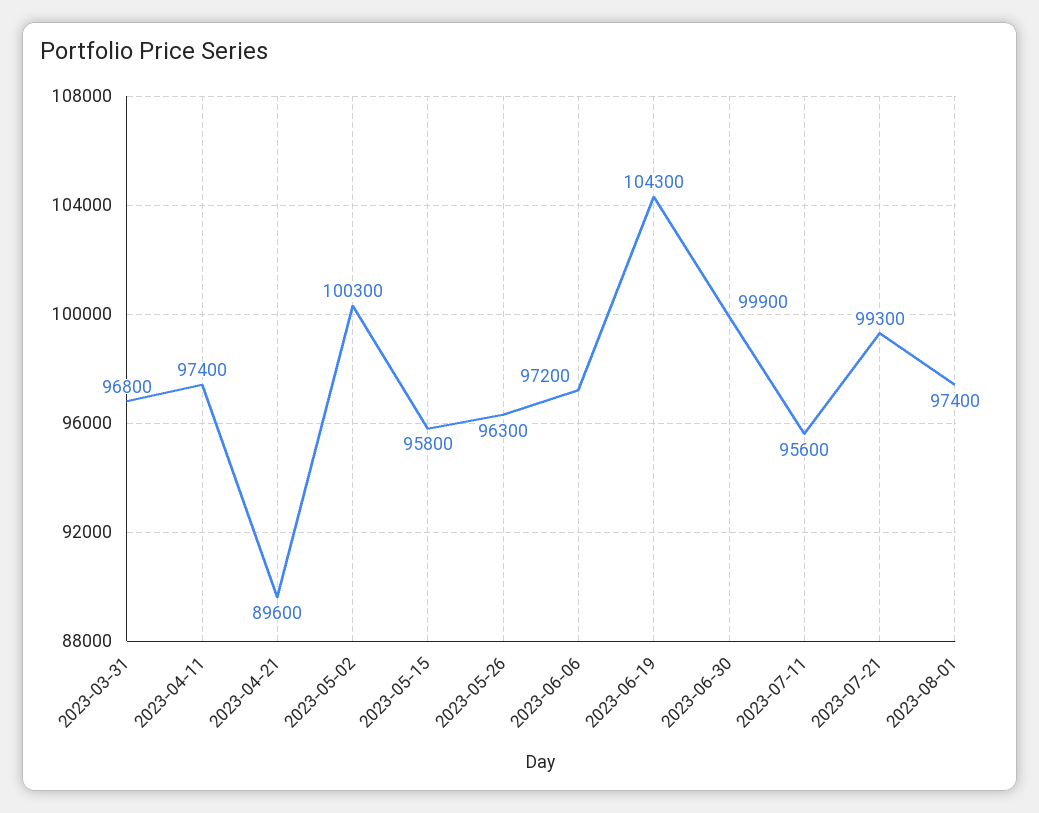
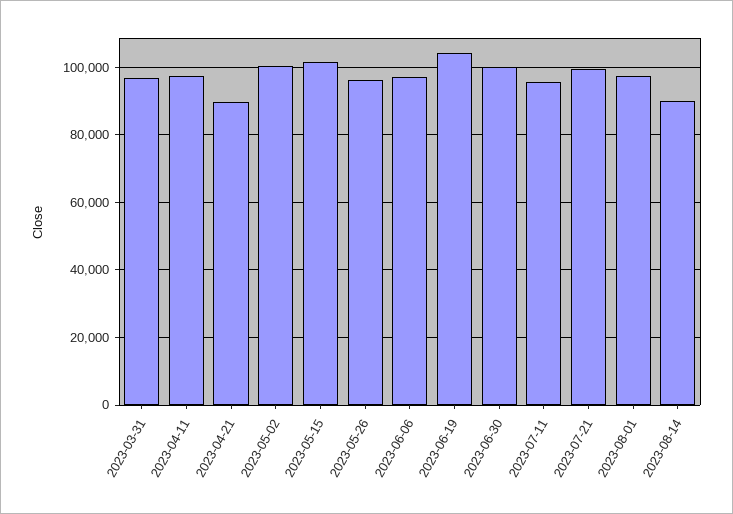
2023-05-15: 95800 -> 102000
2023-08-14: none -> 90000

